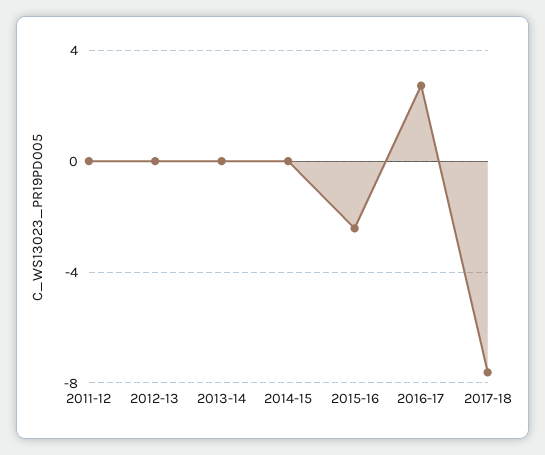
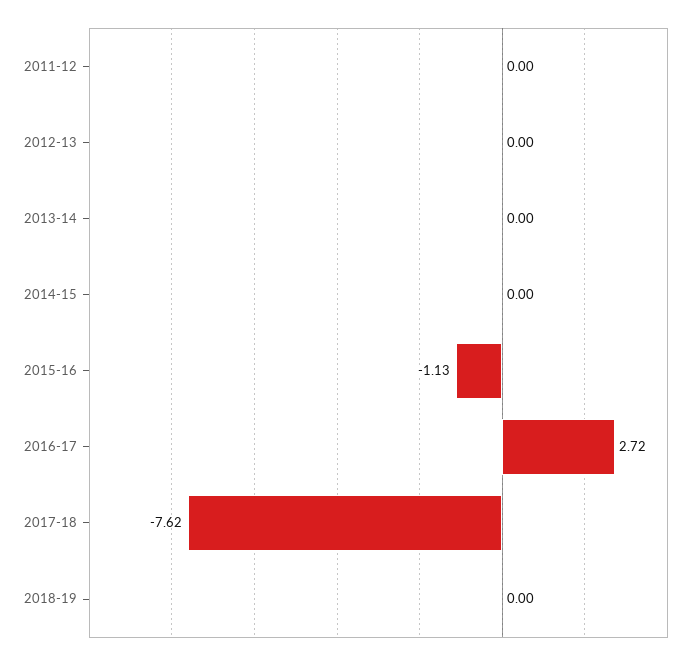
2015-16: -2.5 -> -1.13
2018-19: none -> 0

